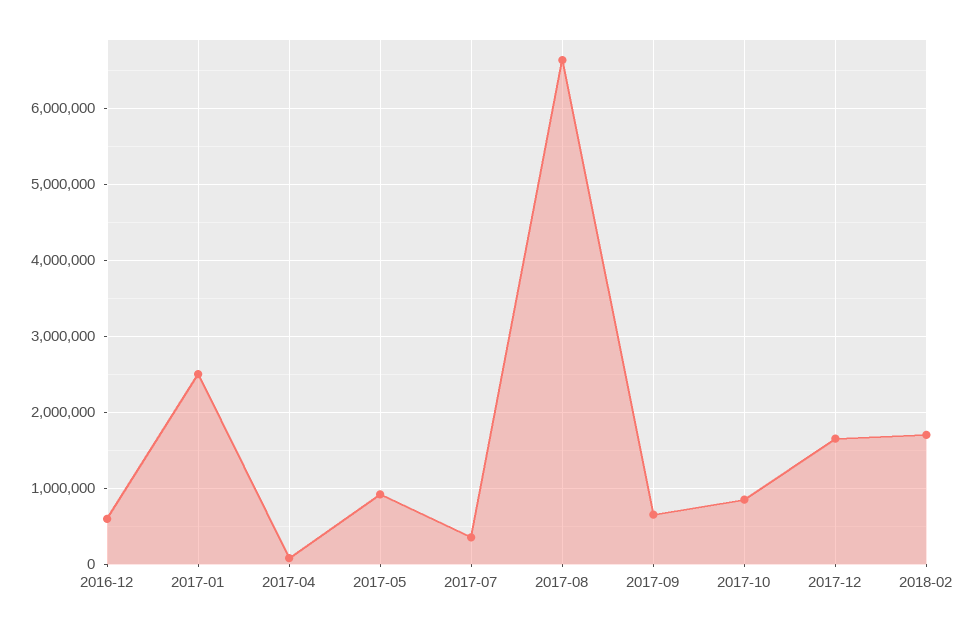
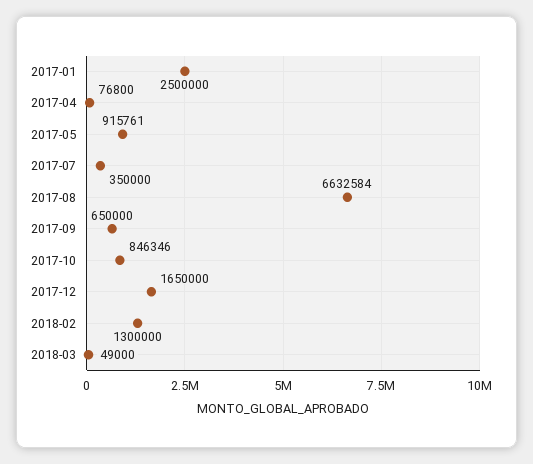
2016-12: 600000 -> none
2018-02: 1700000 -> 1300000
2018-03: none -> 49000

